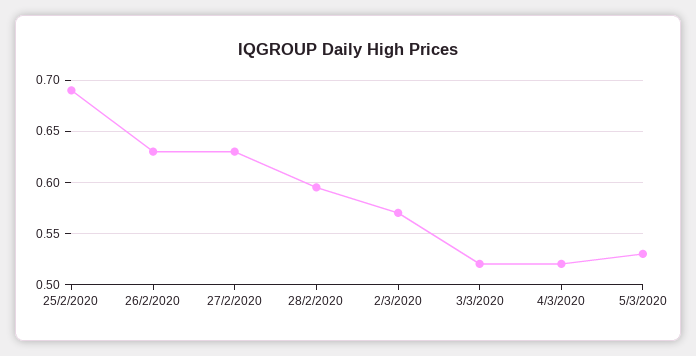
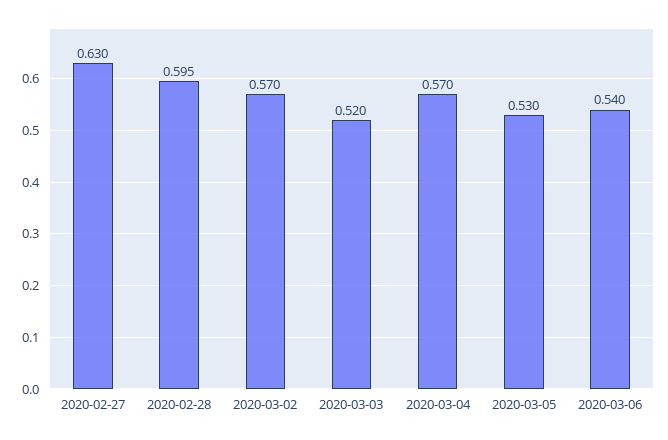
25/2/2020: 0.69 -> none
26/2/2020: 0.63 -> none
4/3/2020: 0.52 -> 0.57
2020-03-06: none -> 0.54

